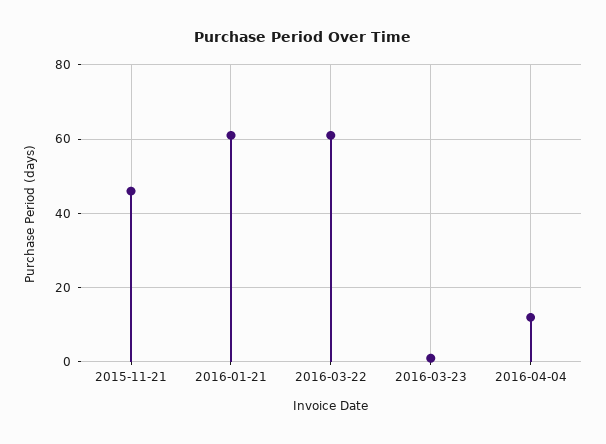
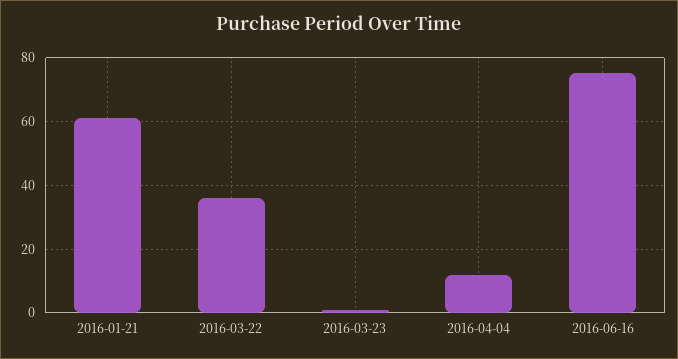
2015-11-21: 45 -> none
2016-03-22: 60 -> 35
2016-06-16: none -> 75

